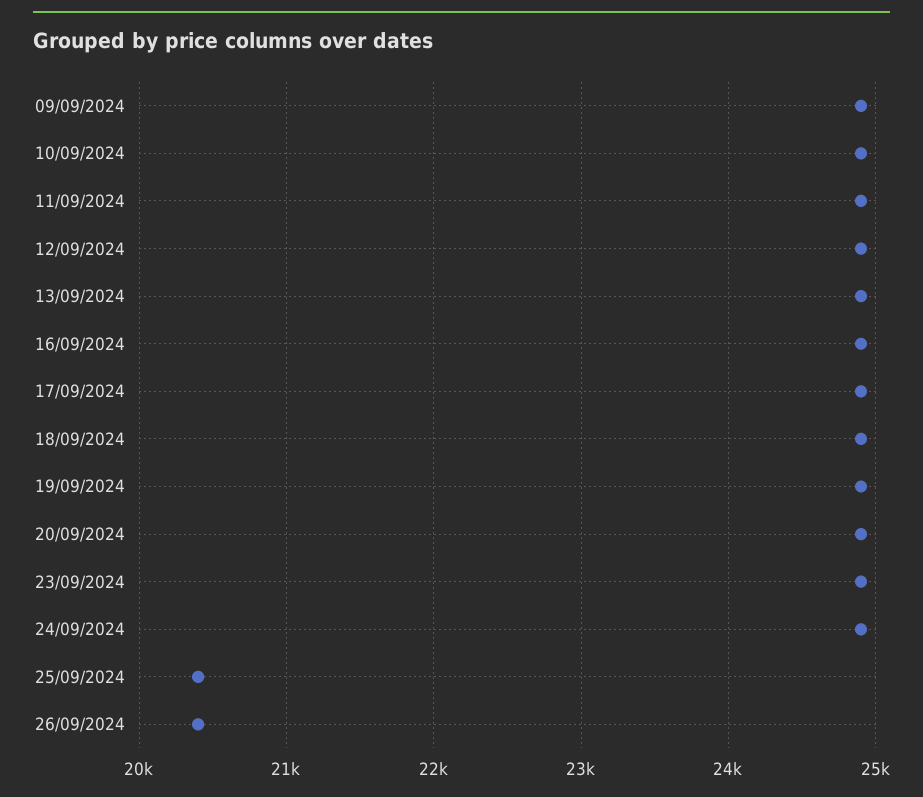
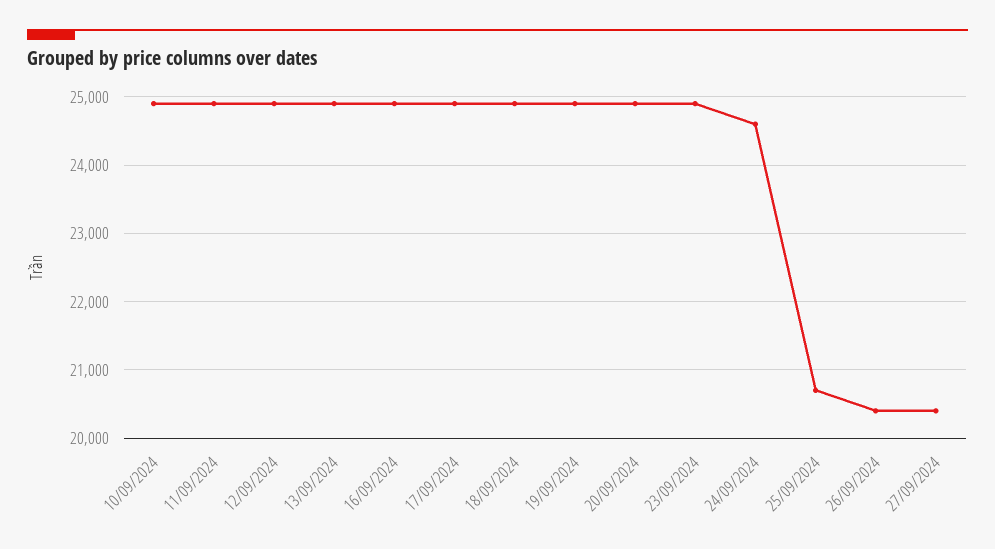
09/09/2024: 24900 -> none
24/09/2024: 24900 -> 24600
25/09/2024: 20400 -> 20700
27/09/2024: none -> 20400

